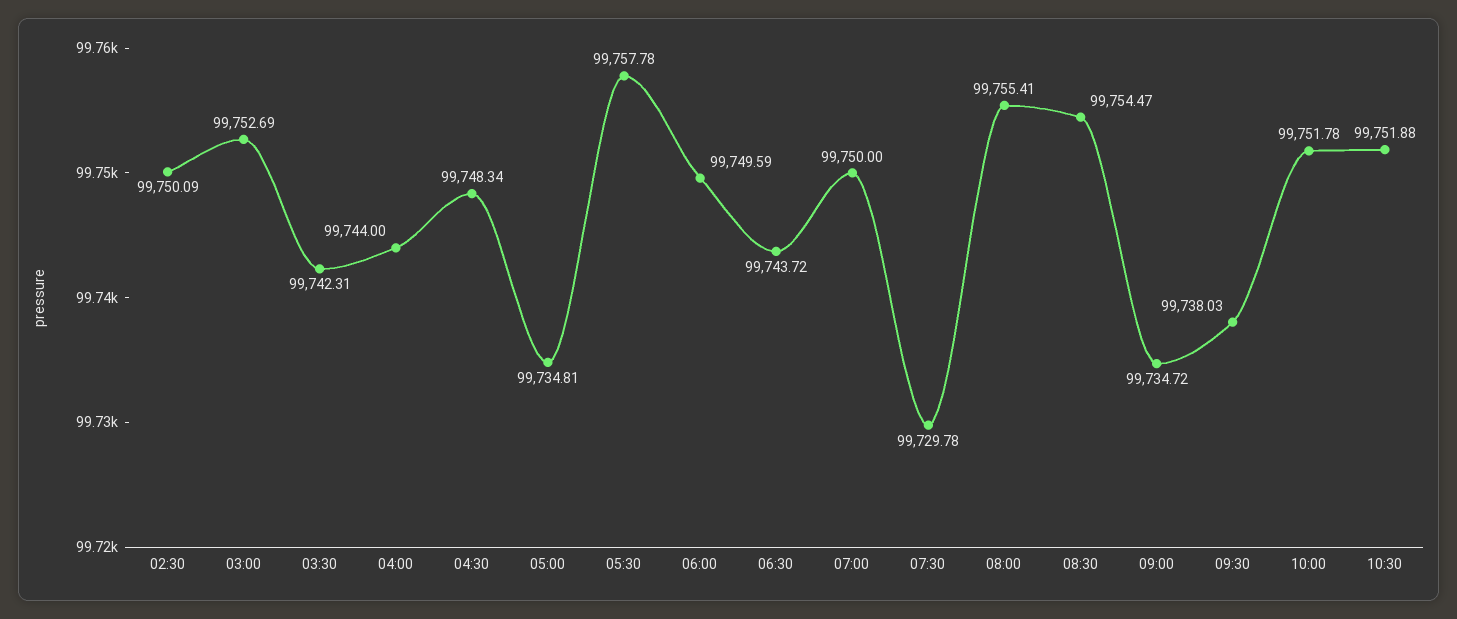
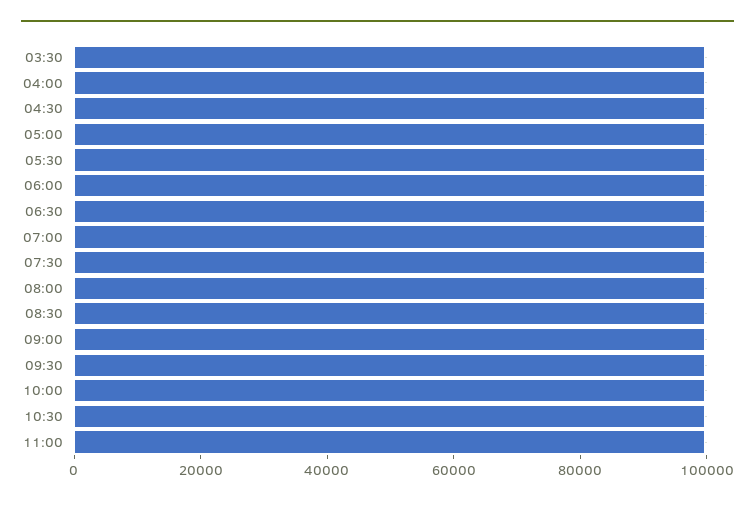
02:30: 99750.09 -> none
03:00: 99752.69 -> none
11:00: none -> 100000

